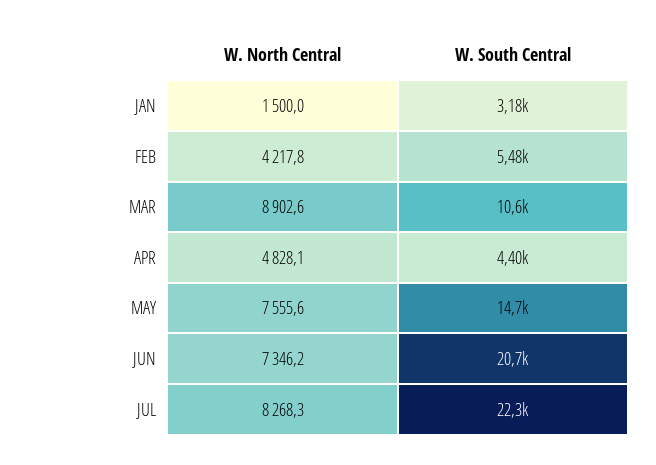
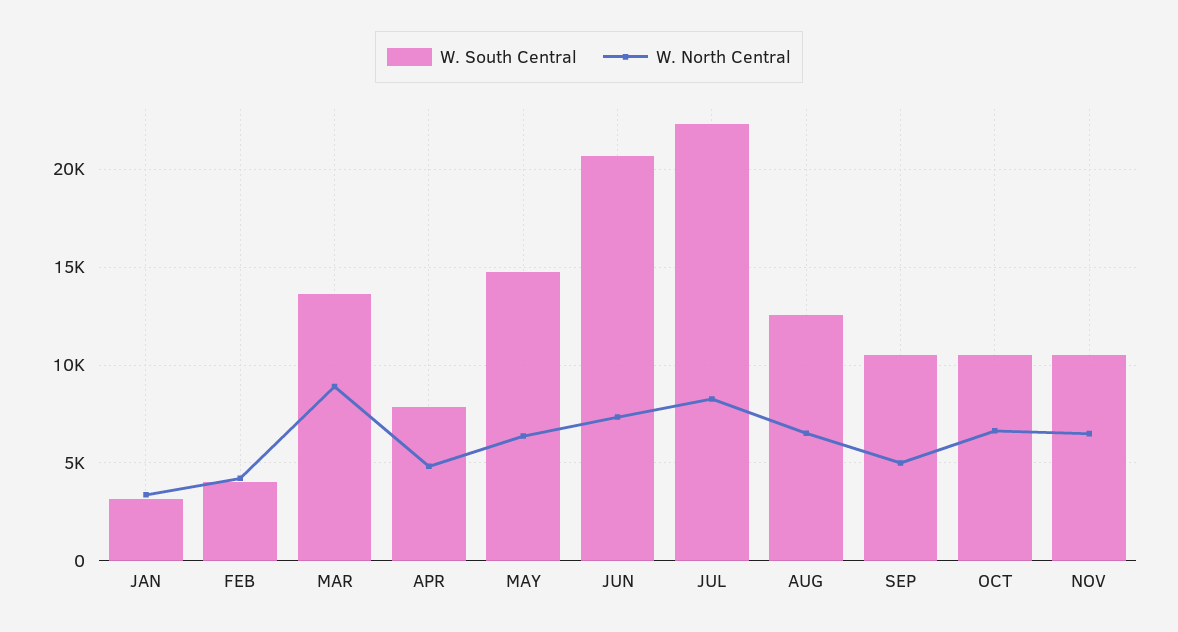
W. North Central, JAN: 1500 -> 3500
W. South Central, FEB: 5480 -> 4000
W. South Central, MAR: 10600 -> 13500
W. South Central, APR: 4400 -> 8000
W. North Central, MAY: 7555.6 -> 6500
W. South Central, AUG: none -> 12500
W. North Central, AUG: none -> 6500
W. South Central, SEP: none -> 10500
W. North Central, SEP: none -> 5000
W. South Central, OCT: none -> 10500
W. North Central, OCT: none -> 6500
W. South Central, NOV: none -> 10500
W. North Central, NOV: none -> 6500

